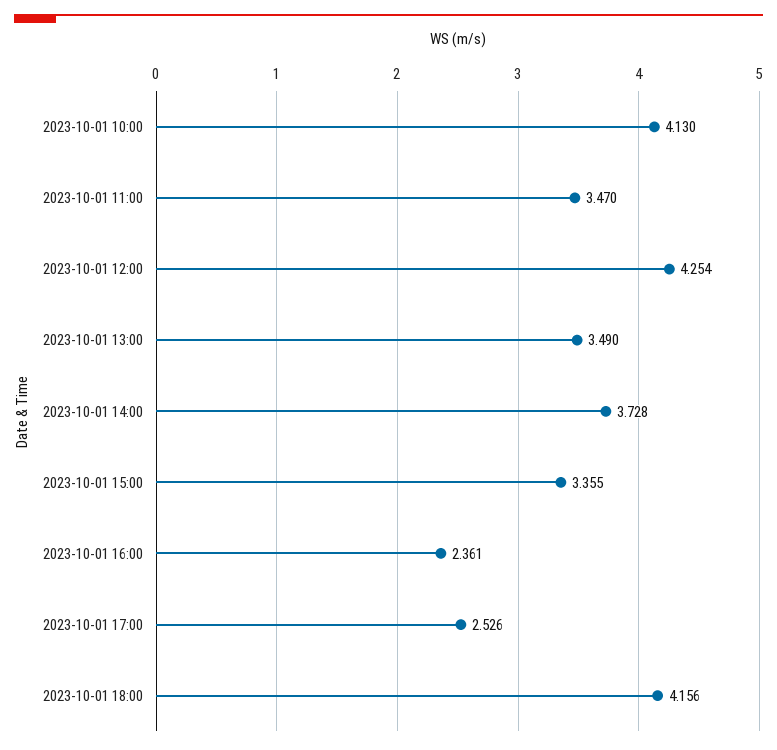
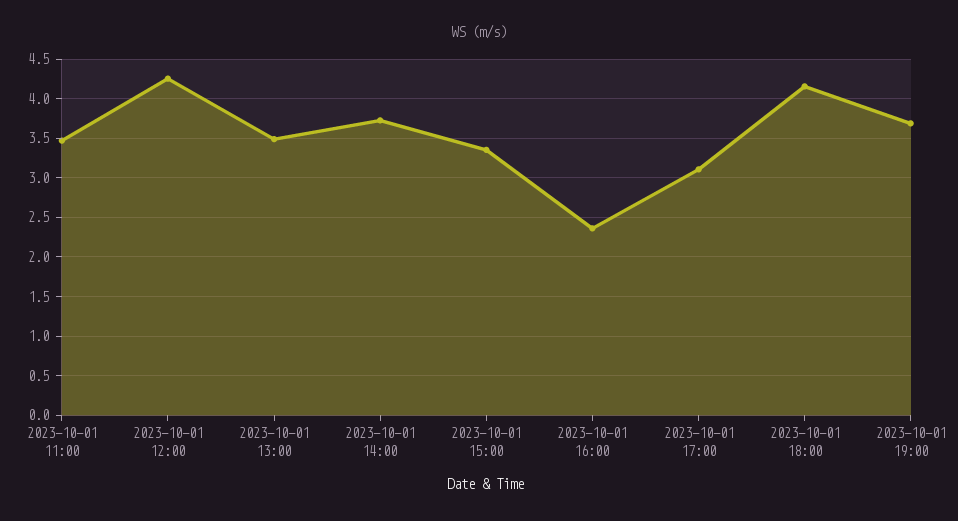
2023-10-01 10:00: 4.13 -> none
2023-10-01 17:00: 2.526 -> 3.1
2023-10-01 19:00: none -> 3.7

